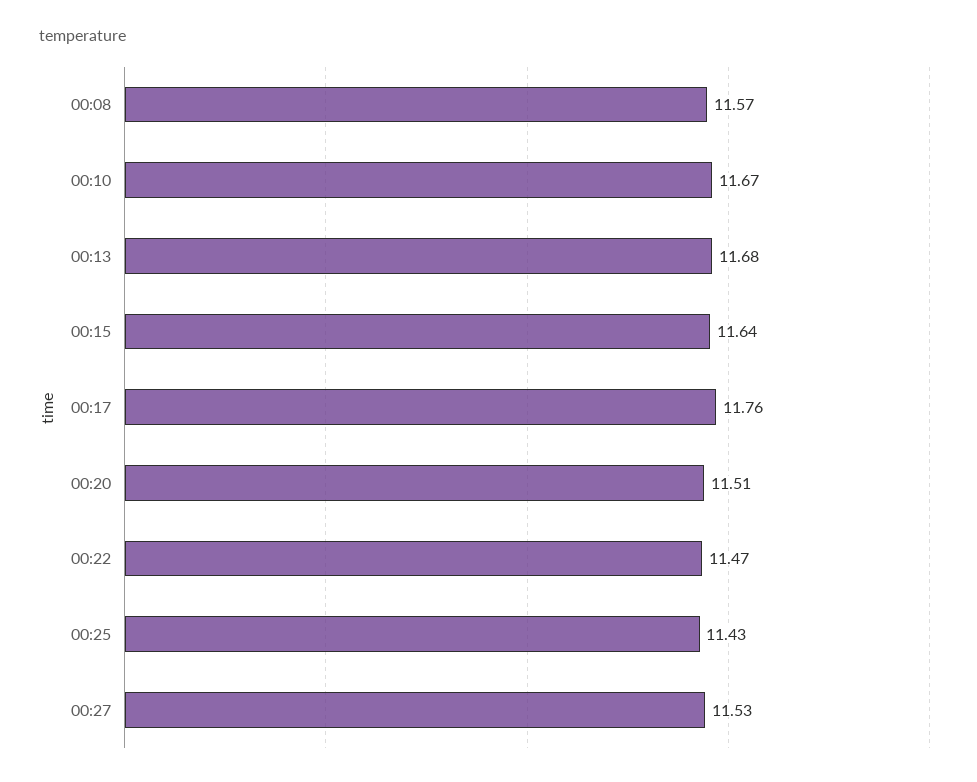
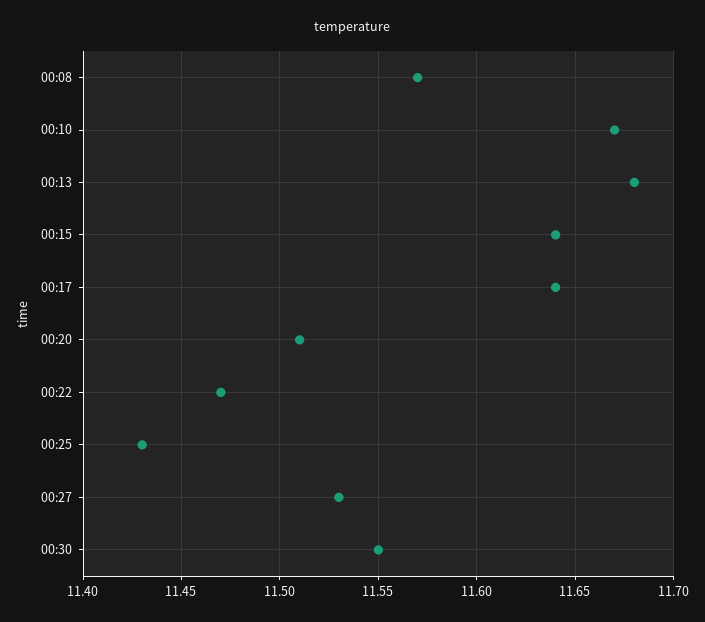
00:17: 11.76 -> 11.64
00:30: none -> 11.55

